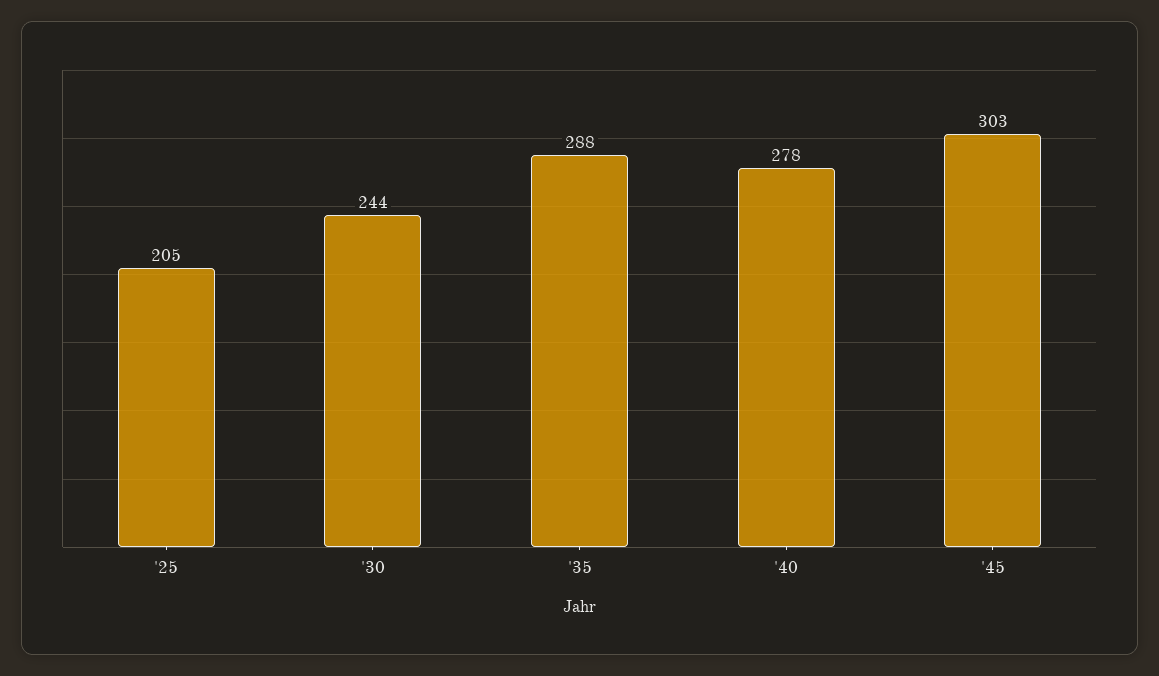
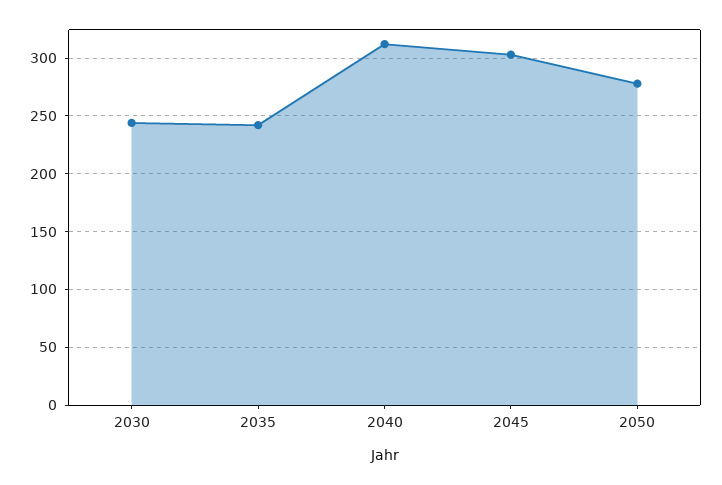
'25: 205 -> none
'35: 288 -> 240
'40: 278 -> 310
2050: none -> 280

